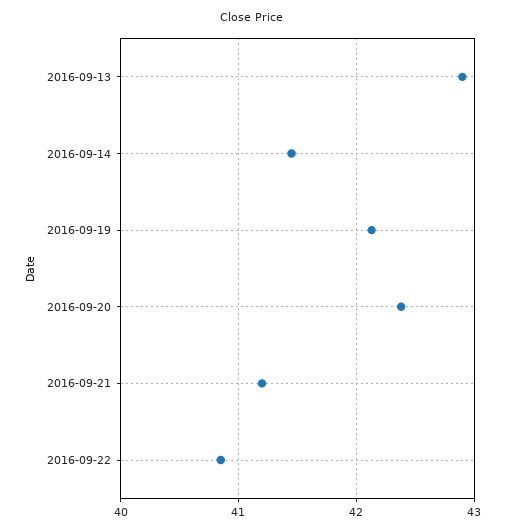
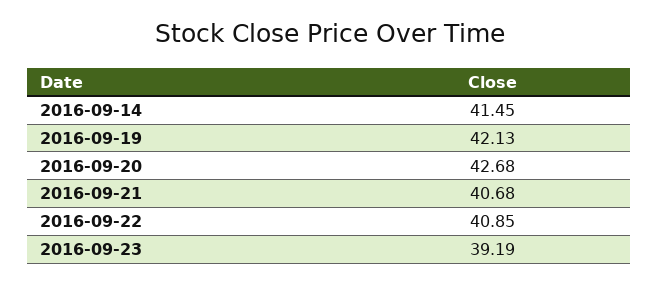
2016-09-13: 42.9 -> none
2016-09-20: 42.4 -> 42.68
2016-09-21: 41.2 -> 40.68
2016-09-23: none -> 39.19

